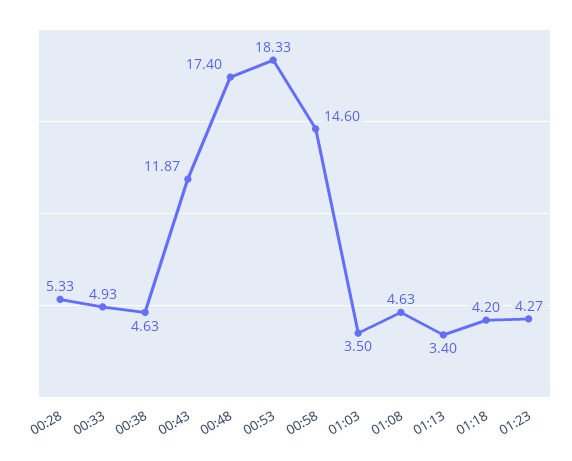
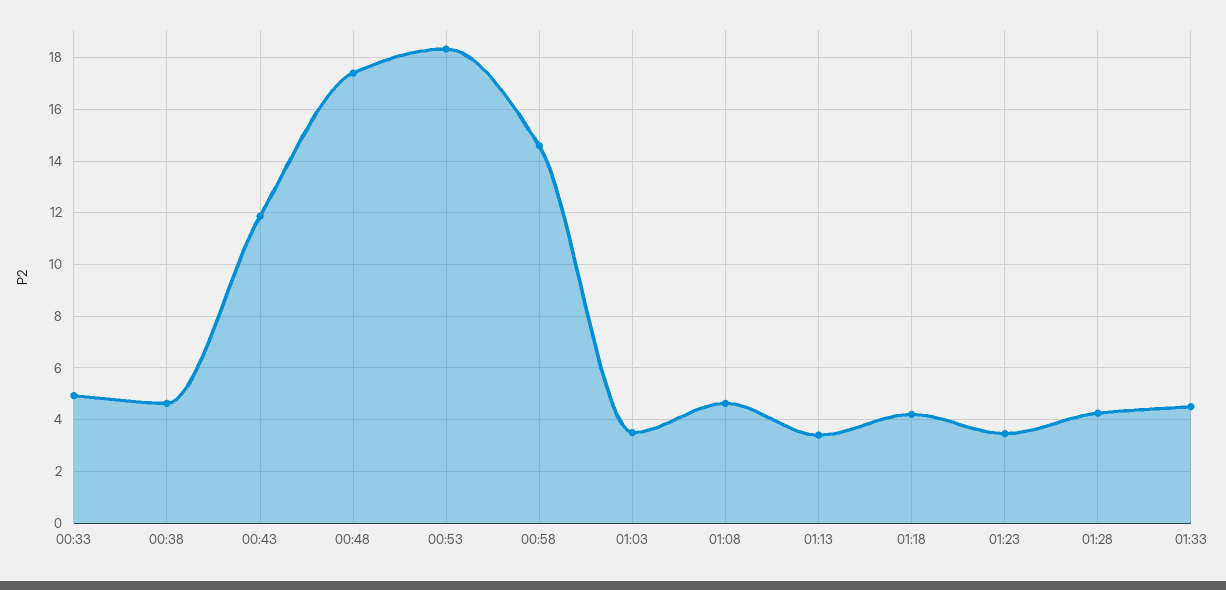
00:28: 5.33 -> none
01:23: 4.27 -> 3.5
01:28: none -> 4.25
01:33: none -> 4.5

